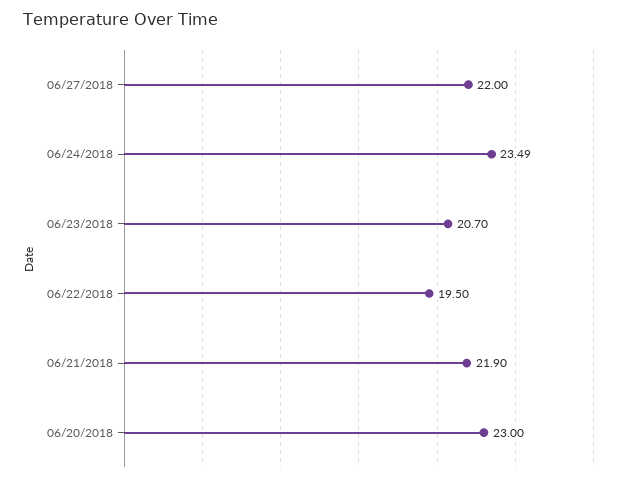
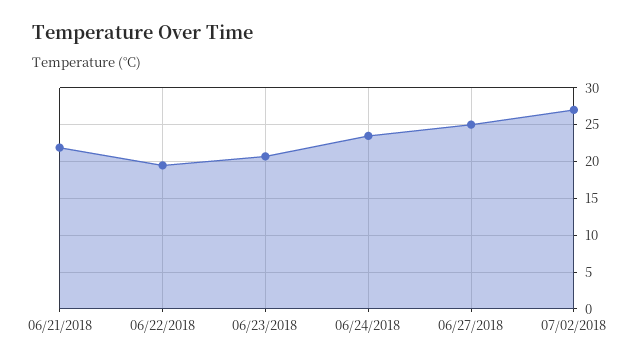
06/27/2018: 22 -> 25
06/20/2018: 23 -> none
07/02/2018: none -> 27

